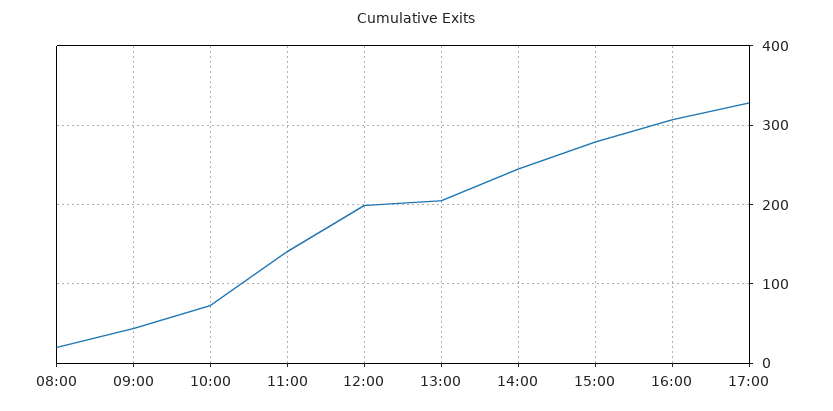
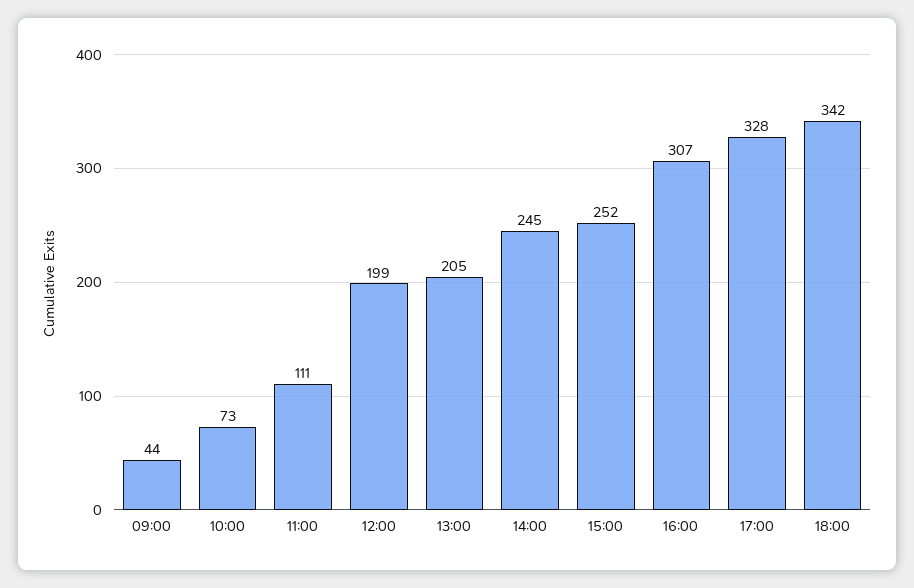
08:00: 20 -> none
11:00: 140 -> 111
15:00: 280 -> 252
18:00: none -> 342

